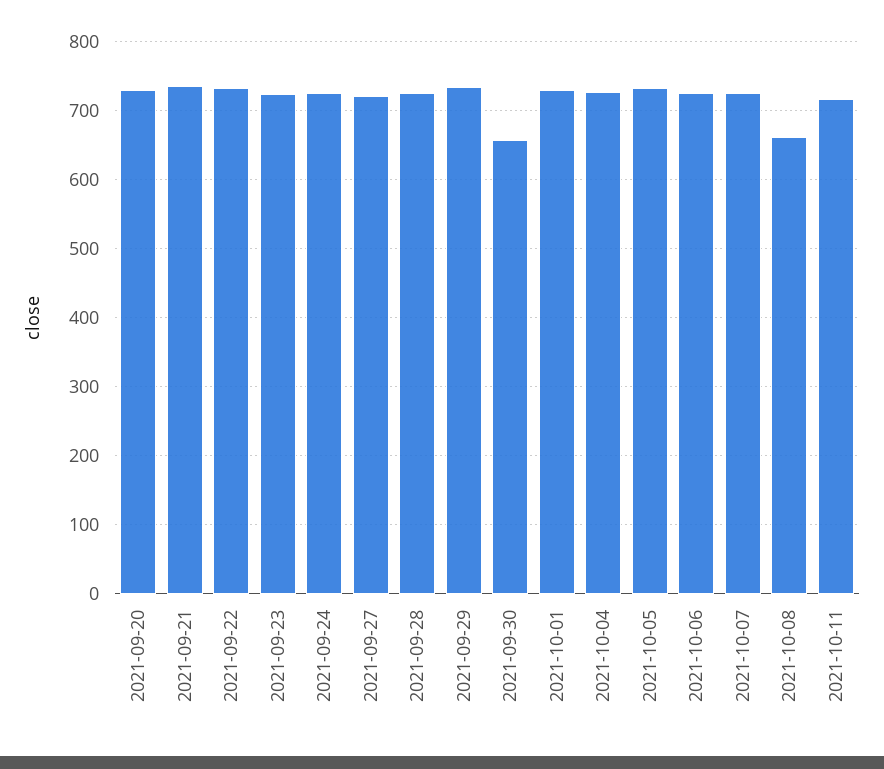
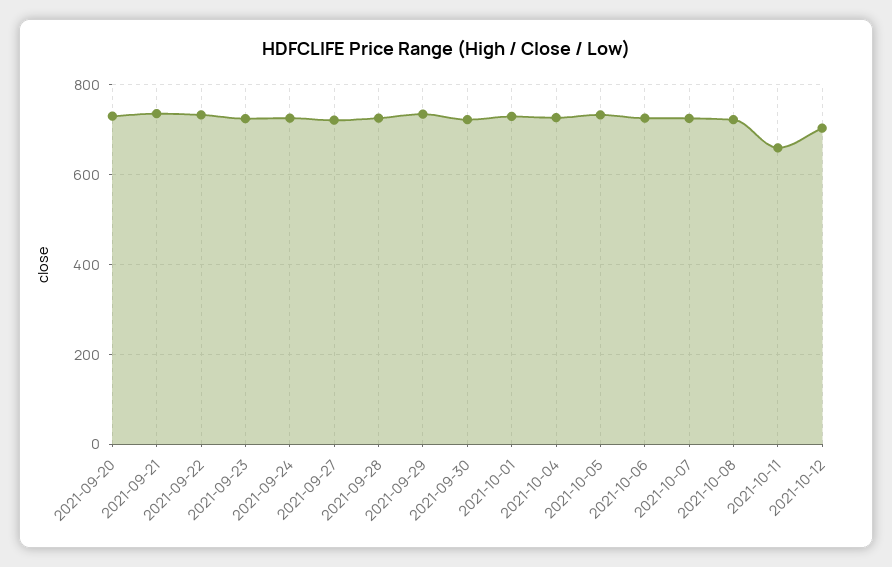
2021-09-30: 660 -> 720
2021-10-08: 660 -> 720
2021-10-11: 720 -> 660
2021-10-12: none -> 700

